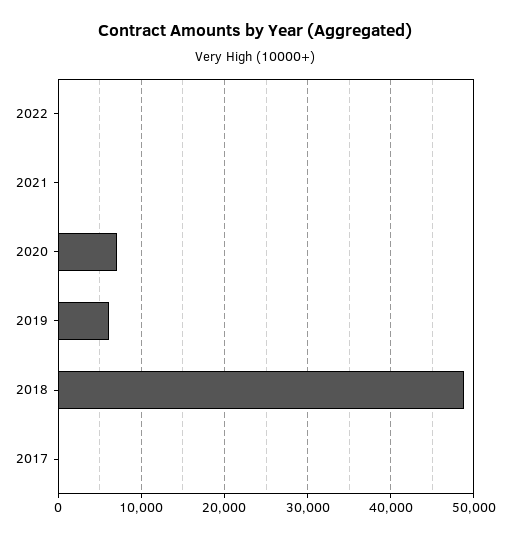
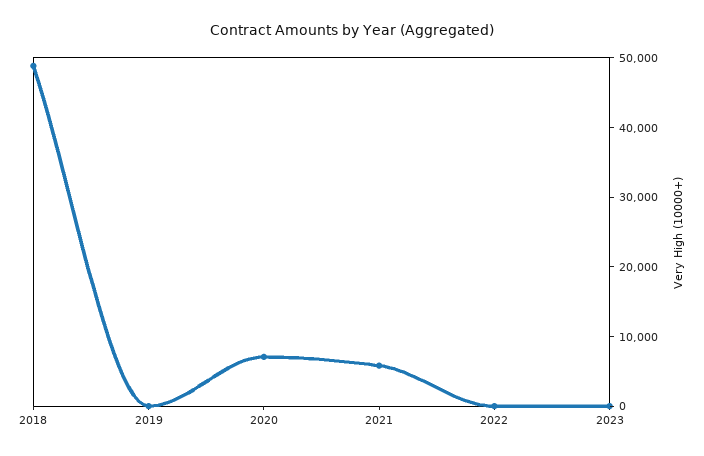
2021: 0 -> 6000
2019: 6000 -> 0
2017: 0 -> none
2023: none -> 0

